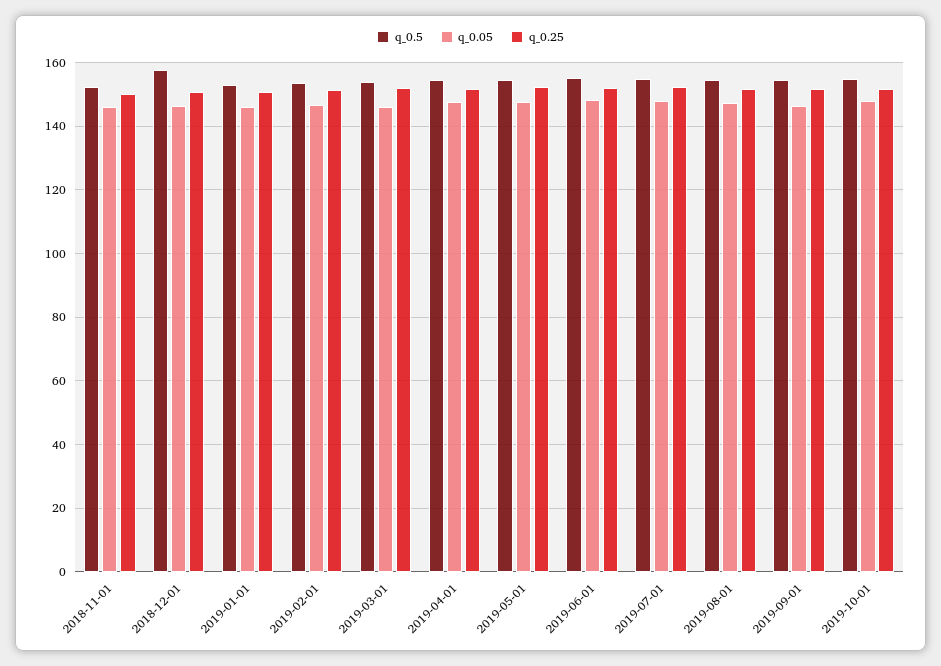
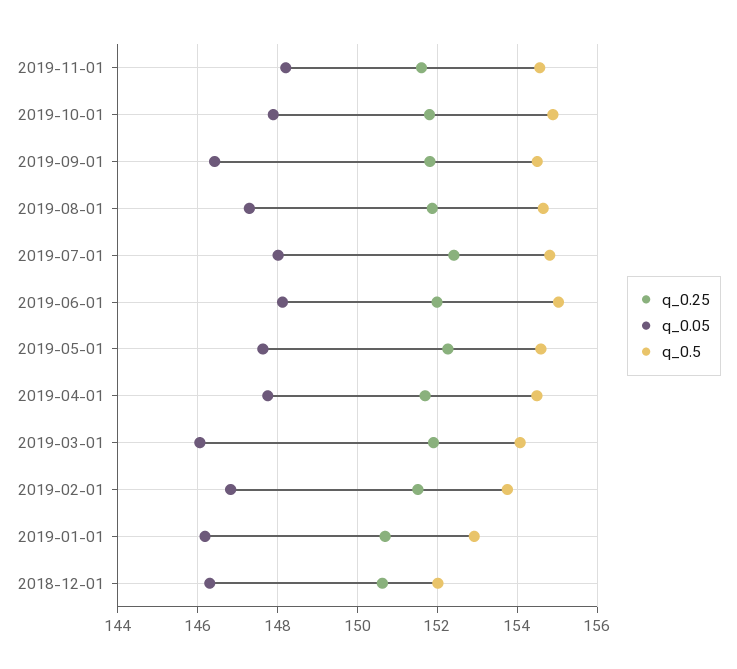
q_0.5, 2018-11-01: 152 -> none
q_0.05, 2018-11-01: 146 -> none
q_0.25, 2018-11-01: 150 -> none
q_0.5, 2018-12-01: 158 -> 152
q_0.25, 2019-11-01: none -> 151.6
q_0.05, 2019-11-01: none -> 148.2
q_0.5, 2019-11-01: none -> 154.6

